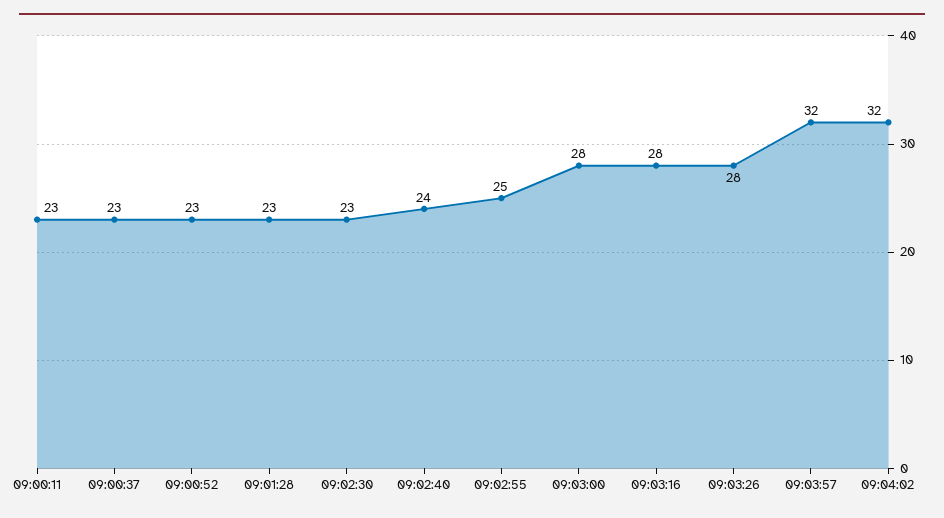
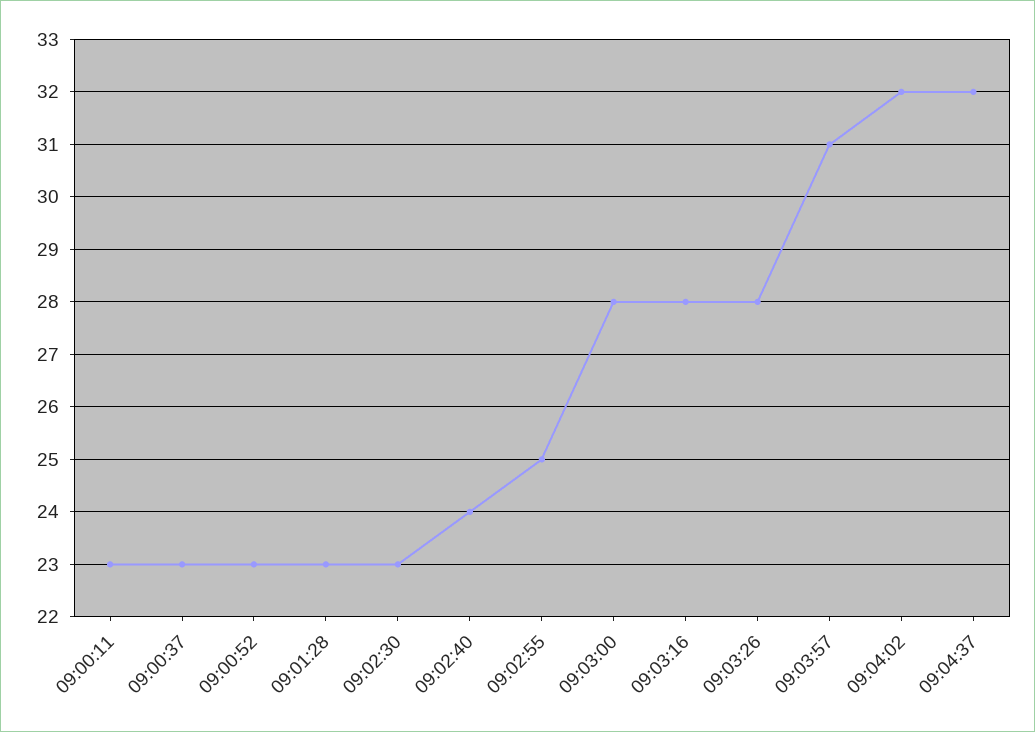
09:03:57: 32 -> 31
09:04:37: none -> 32

